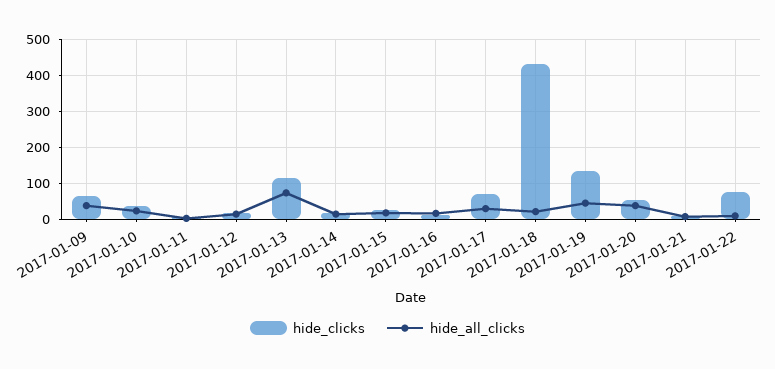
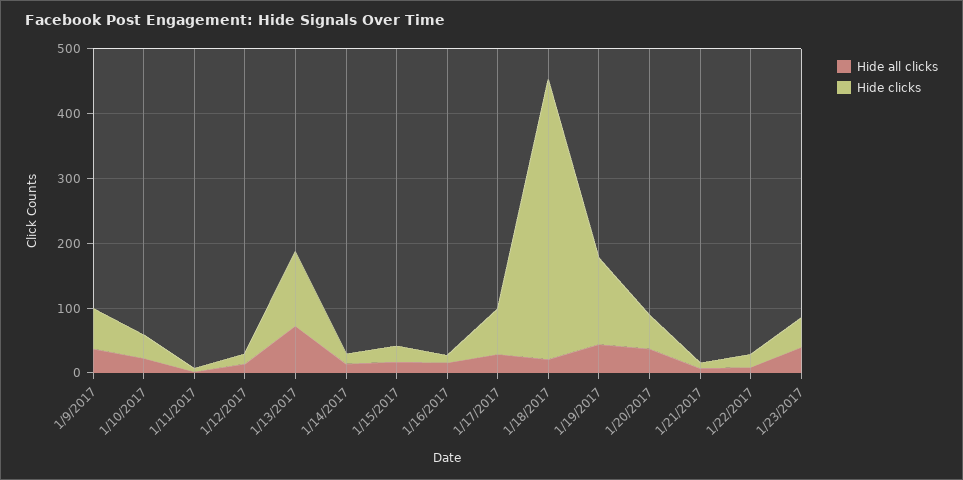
hide_clicks, 2017-01-22: 80 -> 20
hide_all_clicks, 1/23/2017: none -> 40
hide_clicks, 1/23/2017: none -> 40

